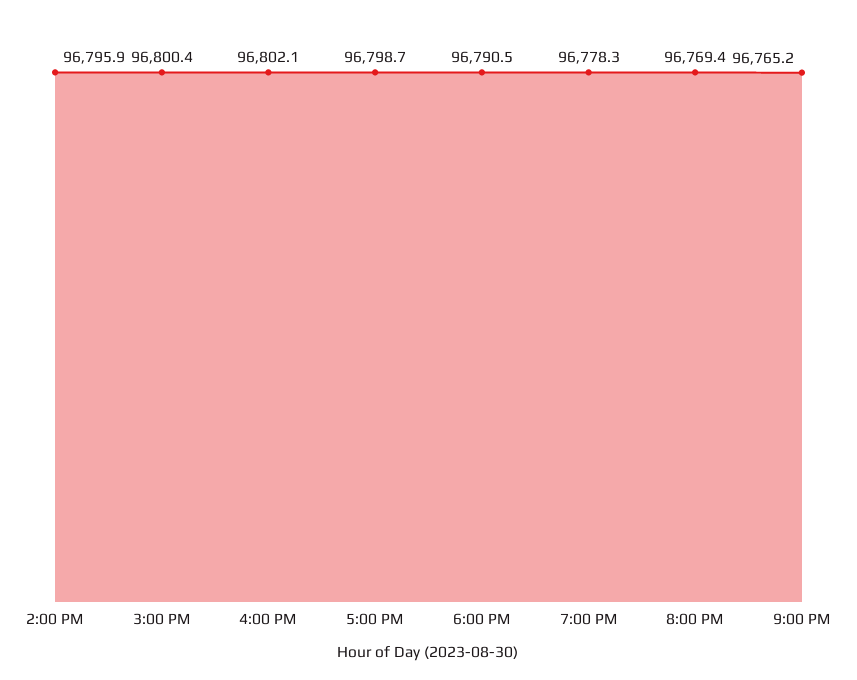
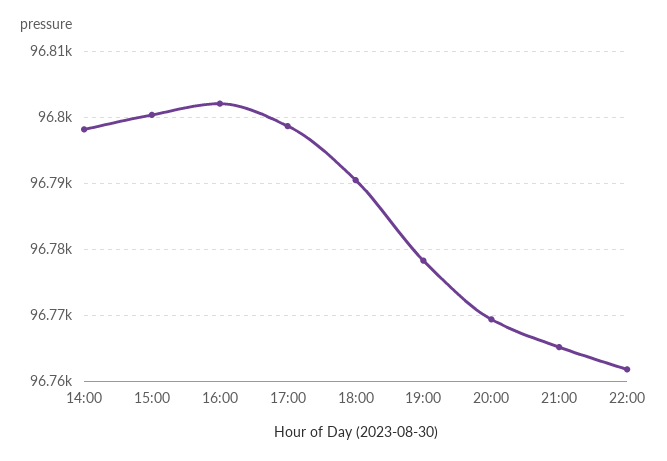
2:00 PM: 96795.9 -> 96798
22:00: none -> 96762

